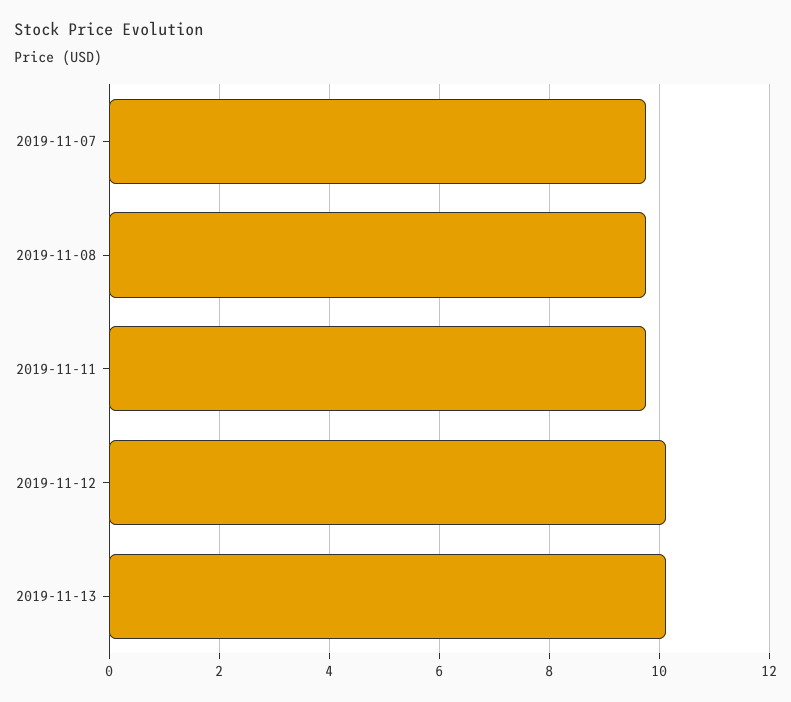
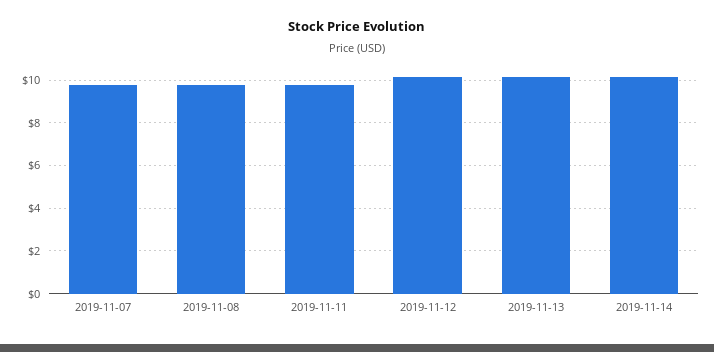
2019-11-14: none -> 10

